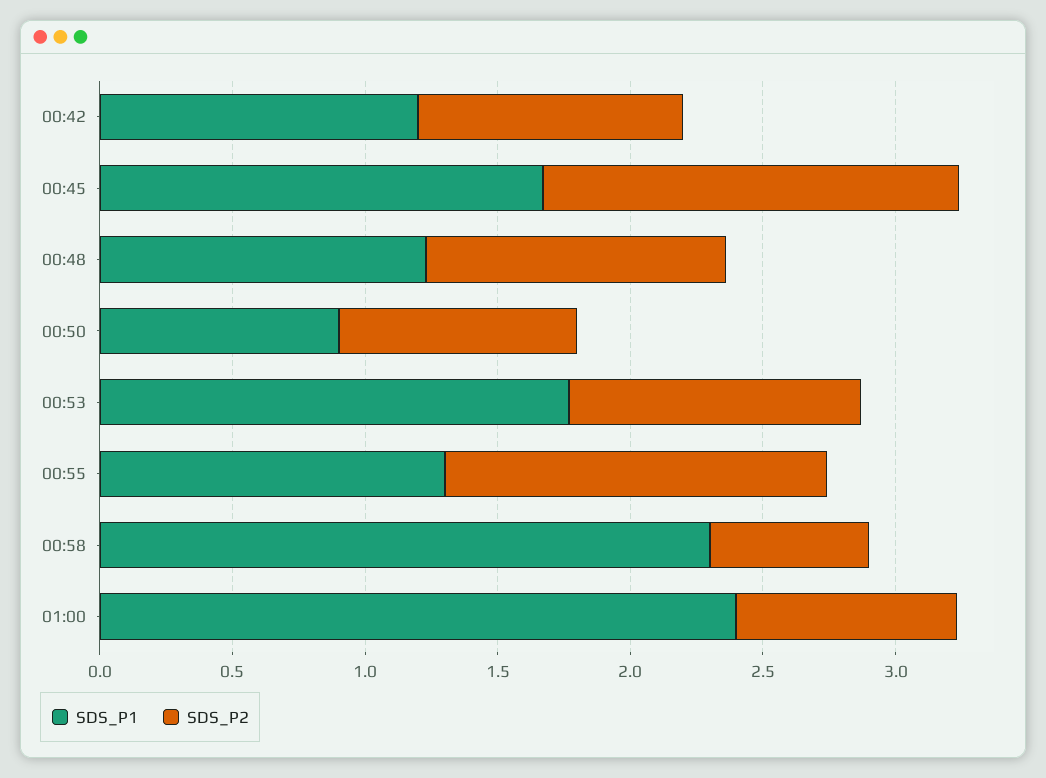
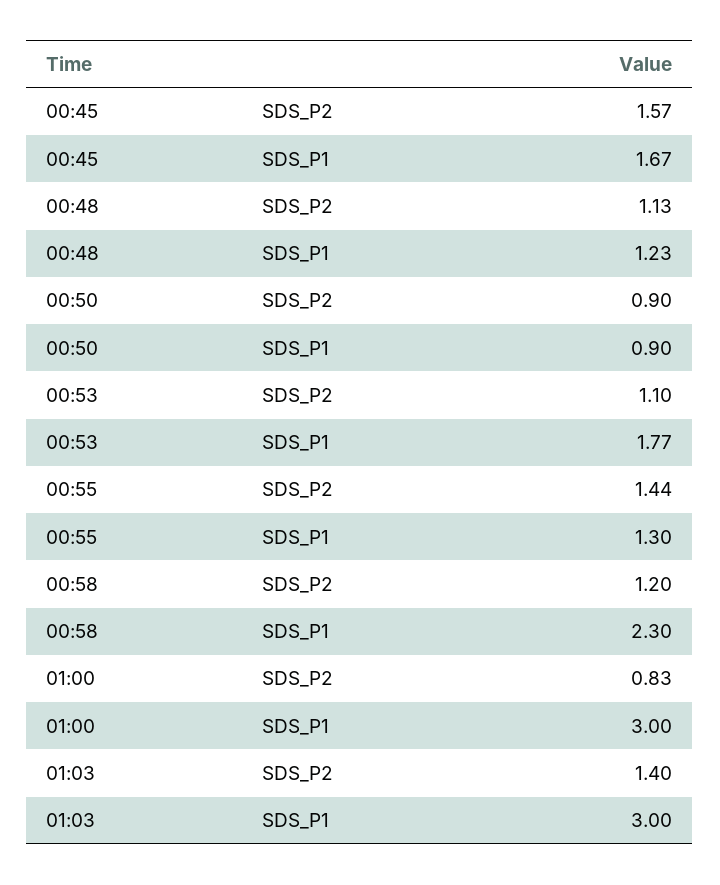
SDS_P1, 00:42: 1.2 -> none
SDS_P2, 00:42: 1 -> none
SDS_P2, 00:58: 0.6 -> 1.2
SDS_P1, 01:00: 2.4 -> 3
SDS_P2, 01:03: none -> 1.4
SDS_P1, 01:03: none -> 3

